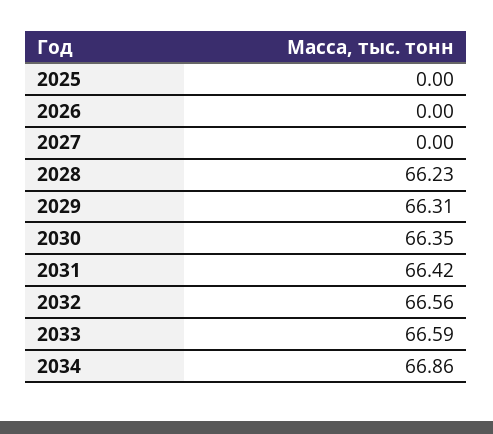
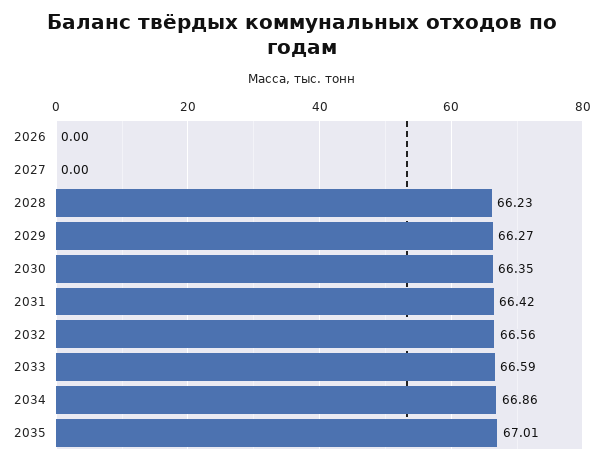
2025: 0 -> none
2029: 66.31 -> 66.27
2035: none -> 67.01

